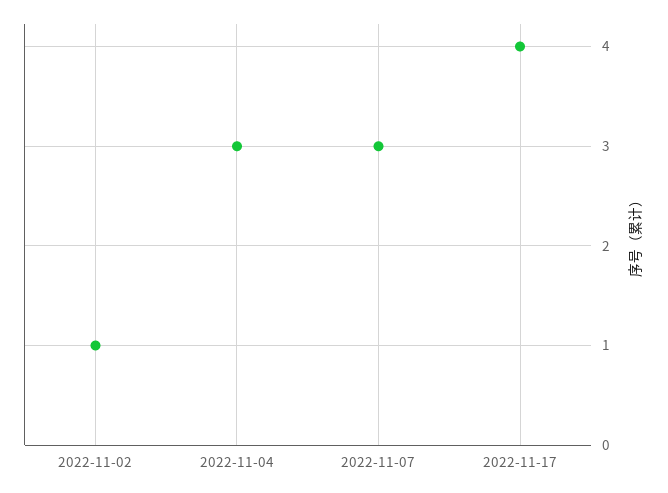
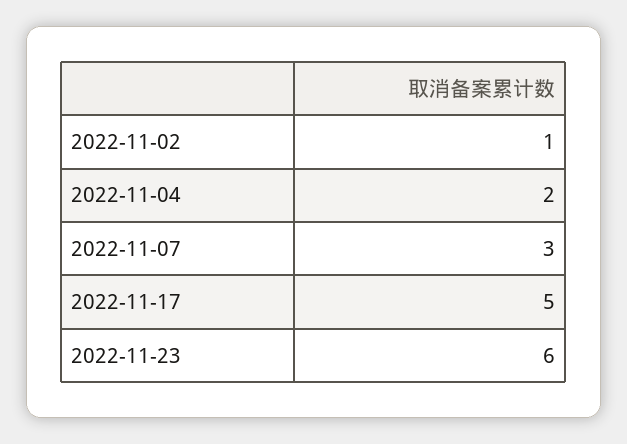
2022-11-04: 3 -> 2
2022-11-17: 4 -> 5
2022-11-23: none -> 6

